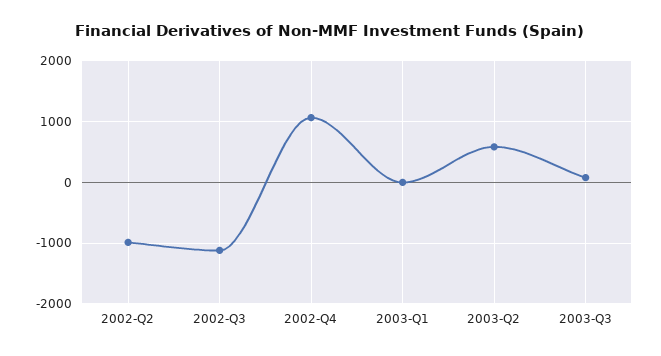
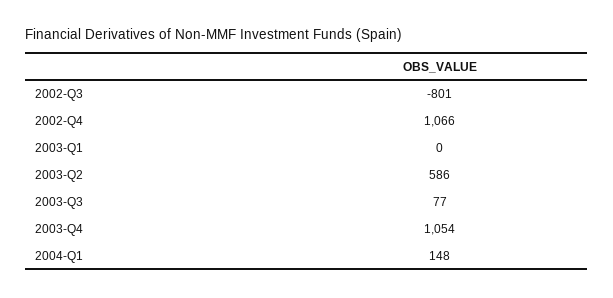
2002-Q2: -1000 -> none
2002-Q3: -1100 -> -801
2003-Q4: none -> 1054
2004-Q1: none -> 148

